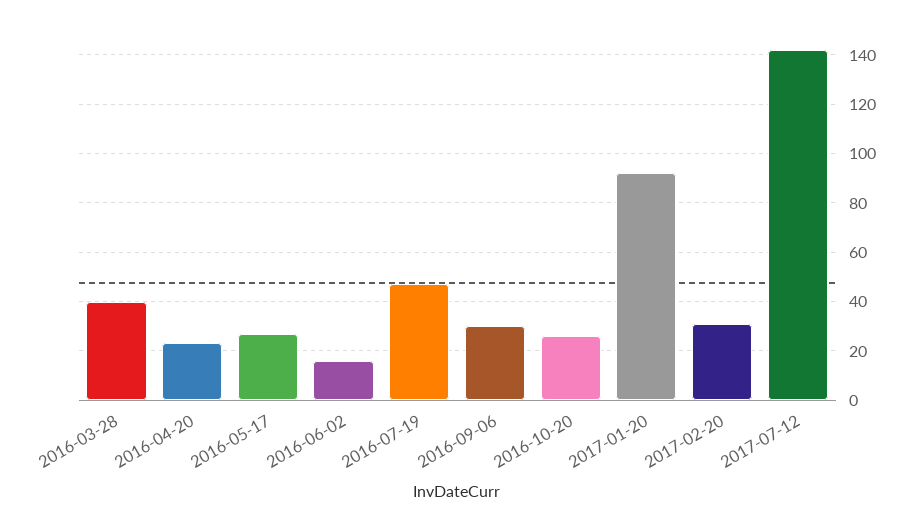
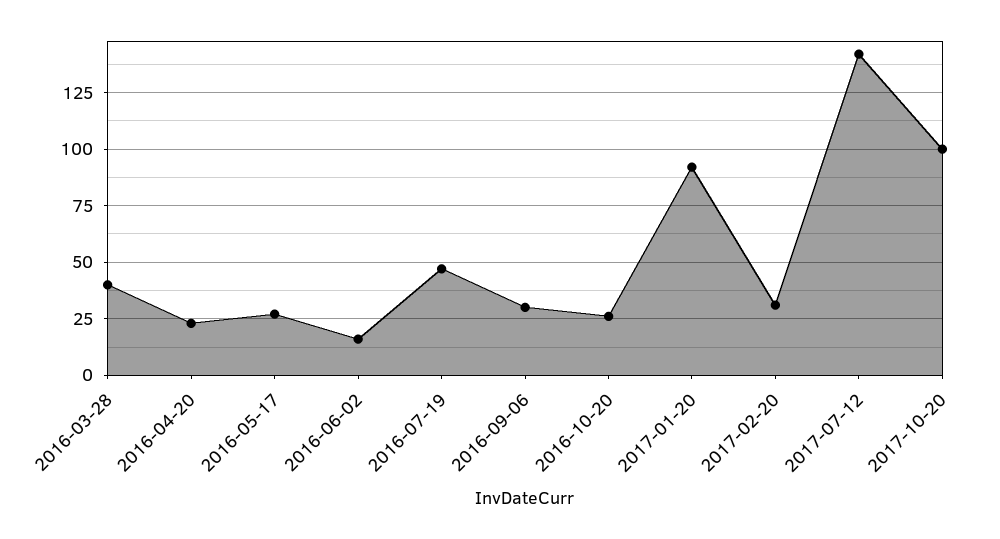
2017-10-20: none -> 100

